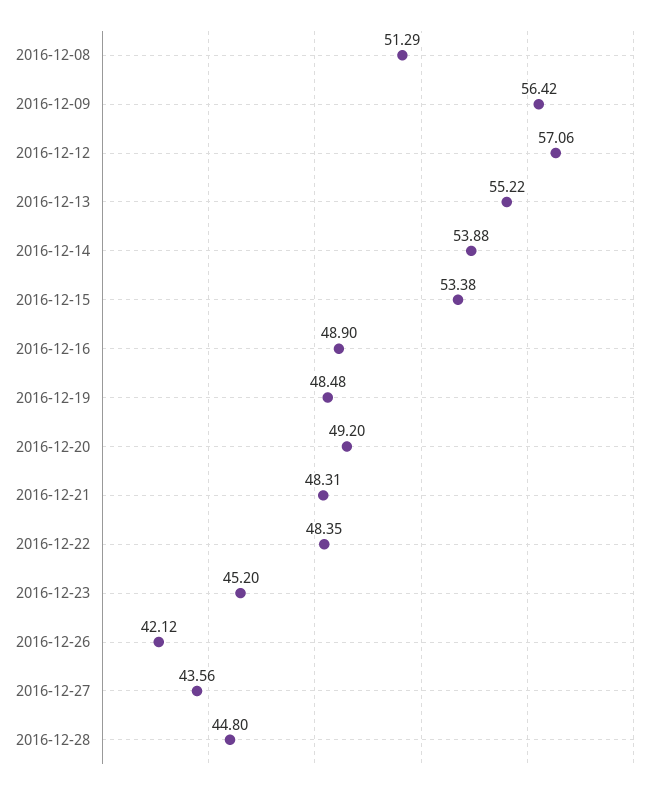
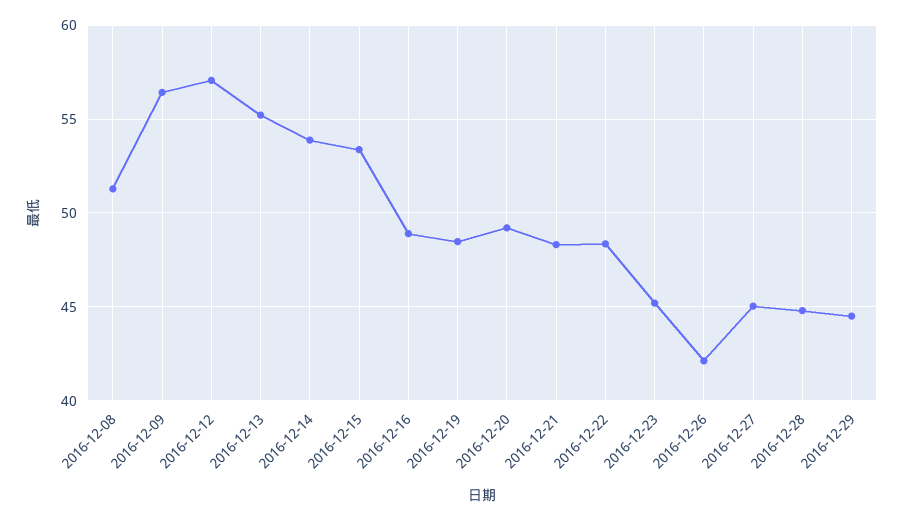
2016-12-27: 43.56 -> 45
2016-12-29: none -> 44.5

